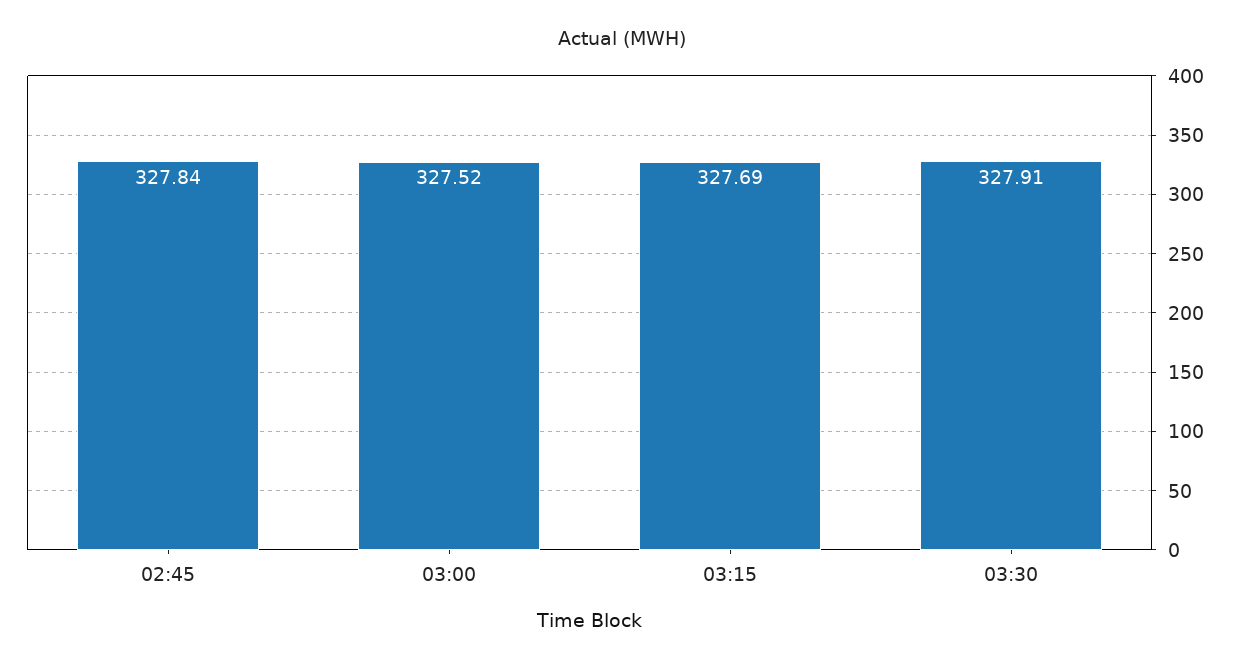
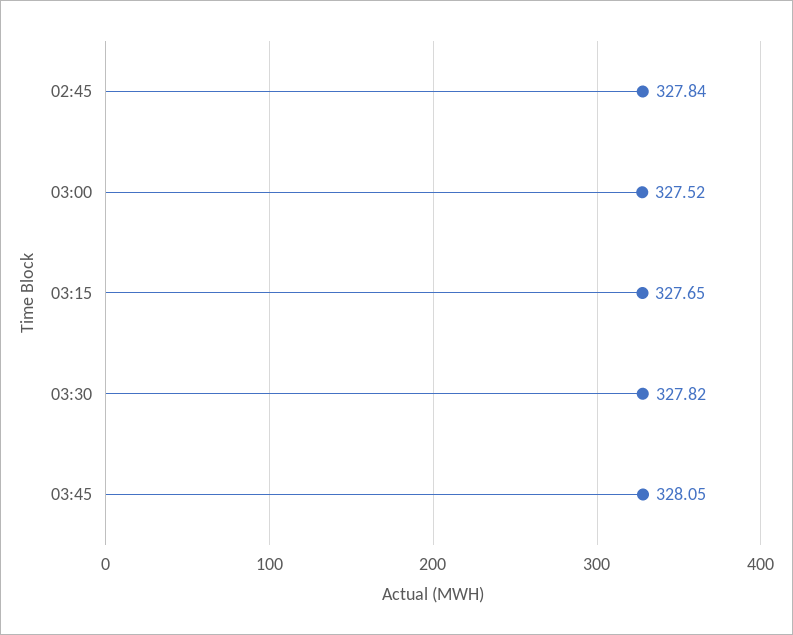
03:15: 327.69 -> 327.65
03:30: 327.91 -> 327.82
03:45: none -> 328.05

